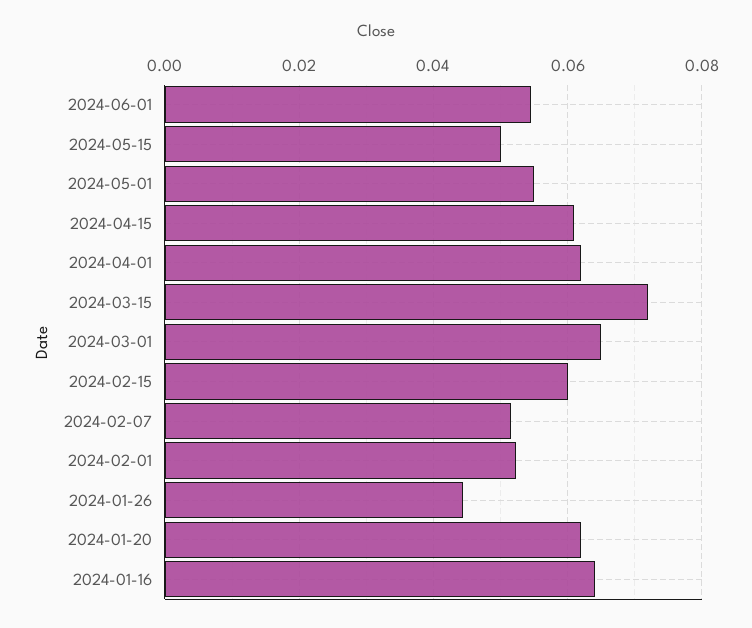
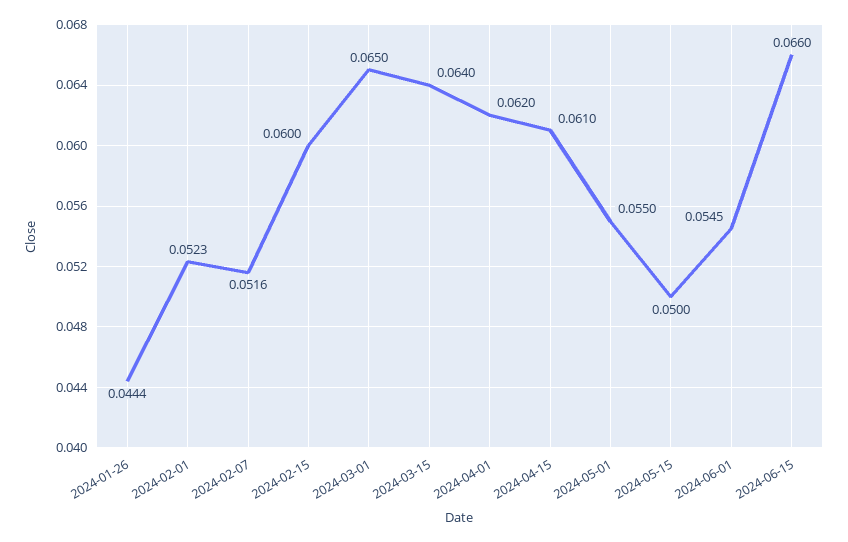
2024-03-15: 0.072 -> 0.064
2024-01-20: 0.062 -> none
2024-01-16: 0.064 -> none
2024-06-15: none -> 0.066

